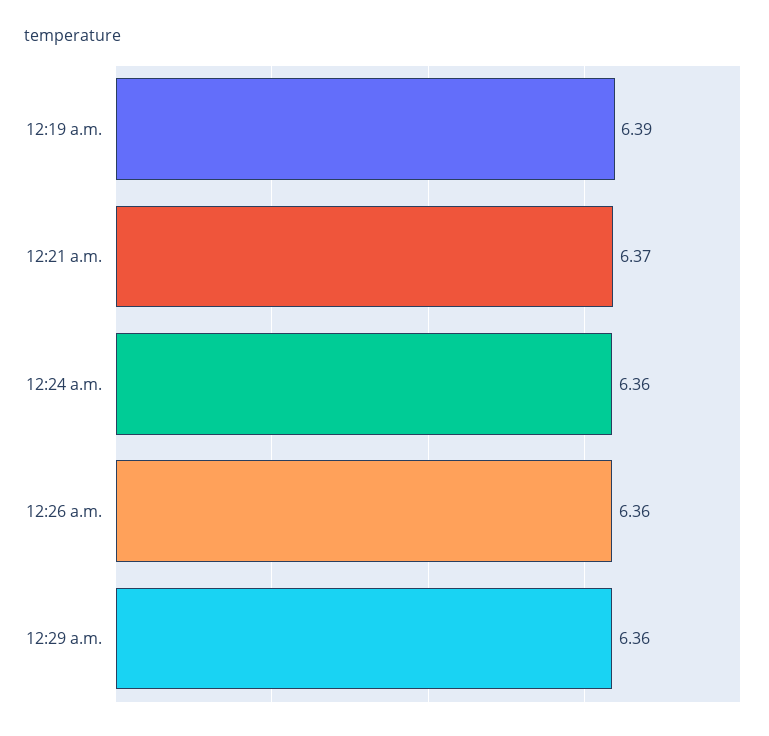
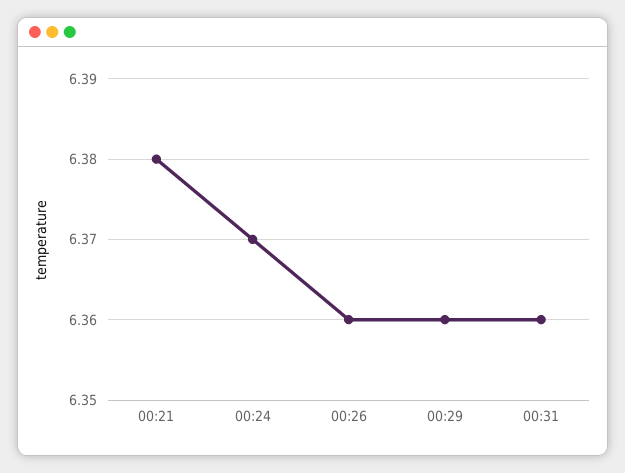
12:19 a.m.: 6.39 -> none
12:21 a.m.: 6.37 -> 6.38
12:24 a.m.: 6.36 -> 6.37
00:31: none -> 6.36

